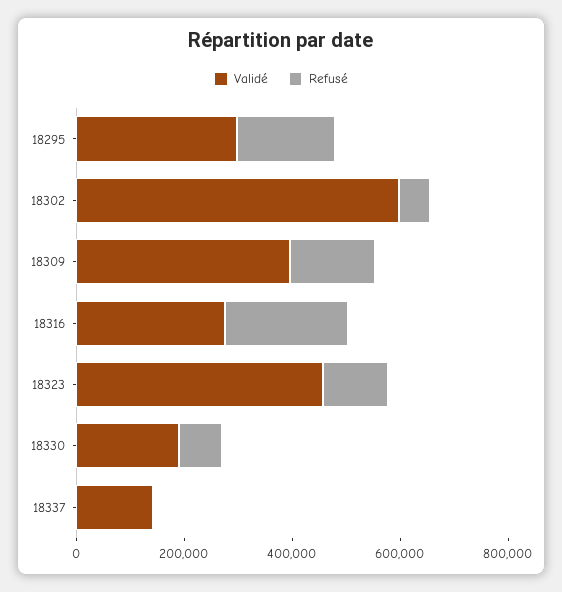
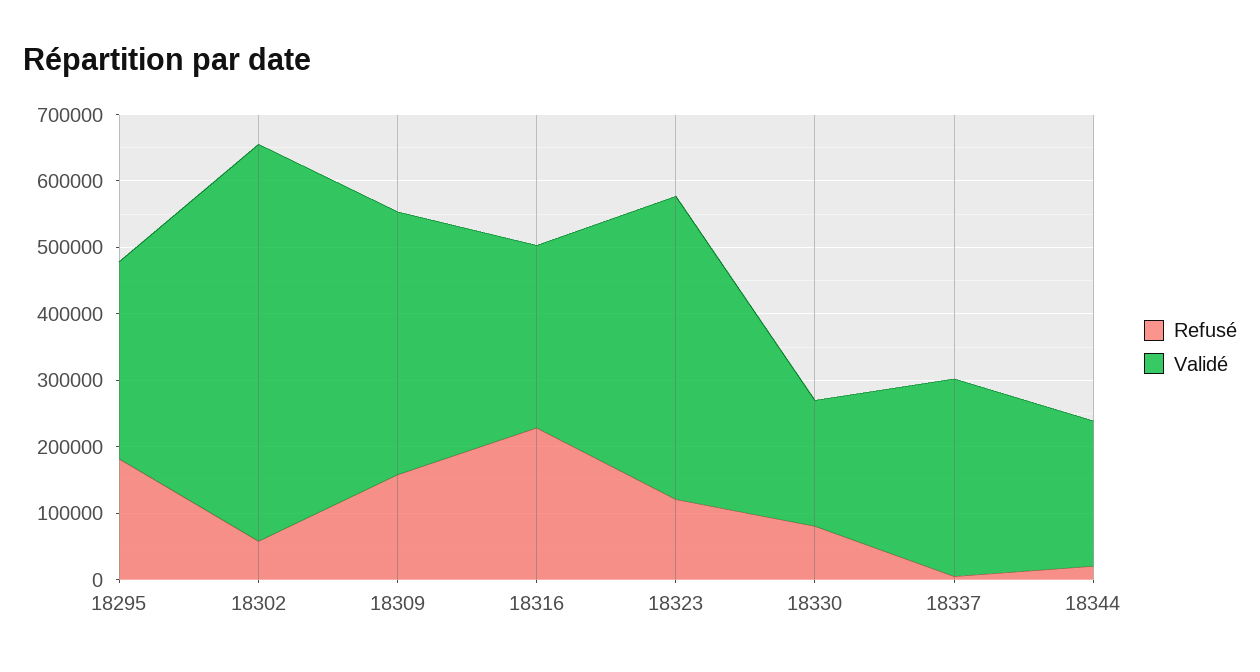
Validé, 18337: 150000 -> 300000
Refusé, 18344: none -> 20000
Validé, 18344: none -> 220000

